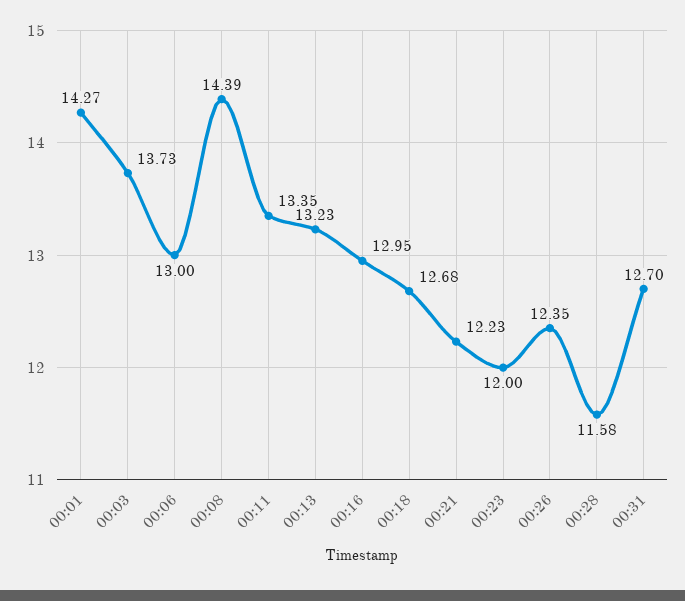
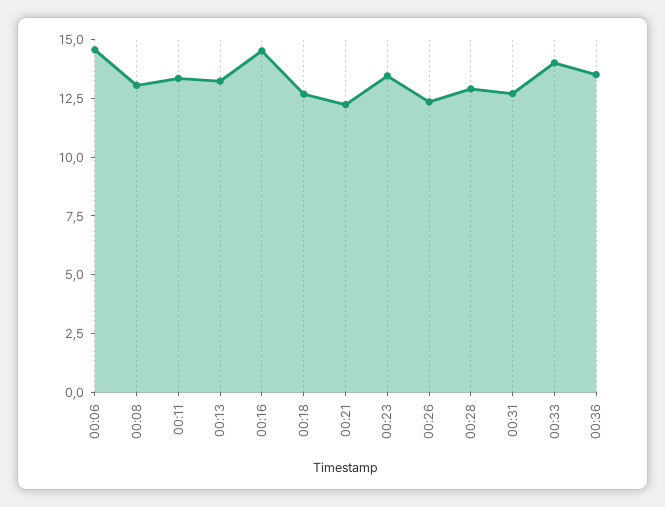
00:01: 14.27 -> none
00:03: 13.73 -> none
00:06: 13 -> 14.5
00:08: 14.39 -> 13
00:16: 12.95 -> 14.5
00:23: 12 -> 13.5
00:28: 11.58 -> 13
00:33: none -> 14
00:36: none -> 13.5

